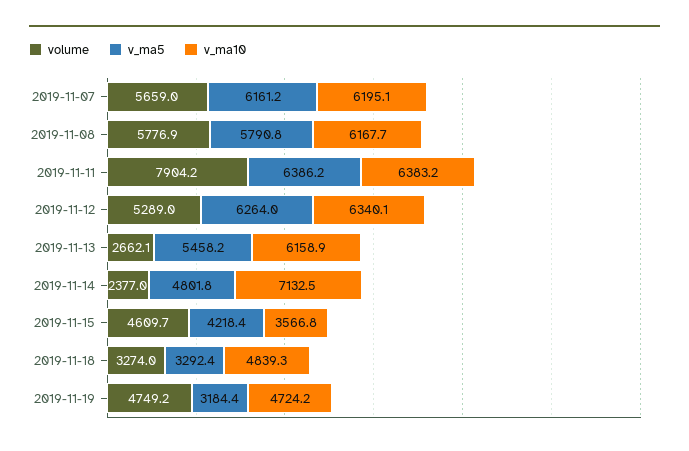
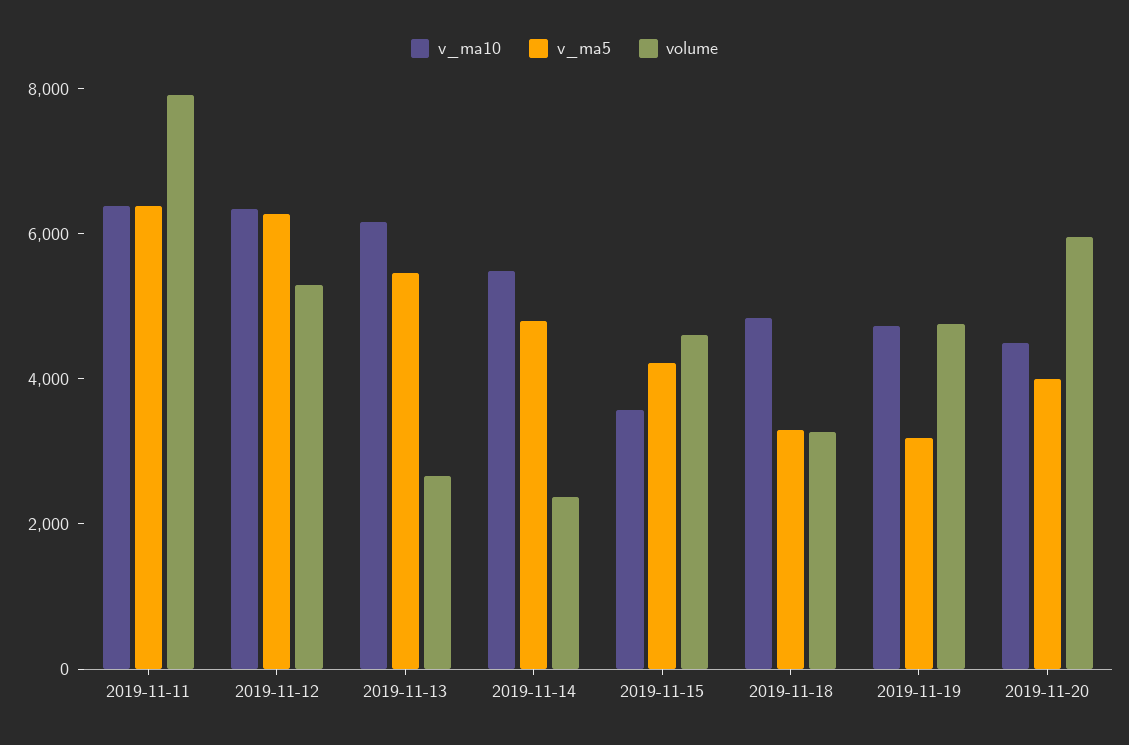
volume, 2019-11-07: 5659 -> none
v_ma5, 2019-11-07: 6161.2 -> none
v_ma10, 2019-11-07: 6195.1 -> none
volume, 2019-11-08: 5776.9 -> none
v_ma5, 2019-11-08: 5790.8 -> none
v_ma10, 2019-11-08: 6167.7 -> none
v_ma10, 2019-11-14: 7132.5 -> 5500
v_ma10, 2019-11-20: none -> 4500
v_ma5, 2019-11-20: none -> 4000
volume, 2019-11-20: none -> 6000

